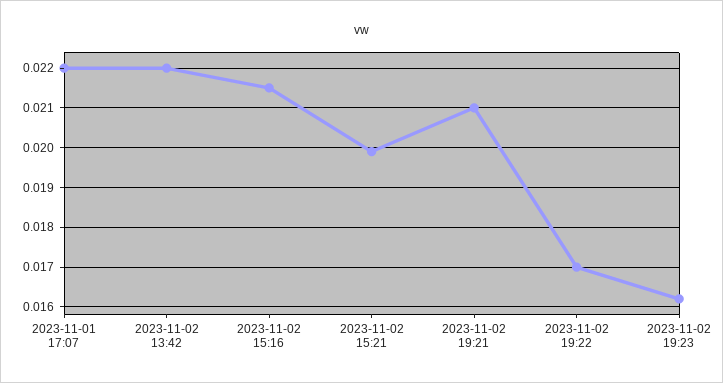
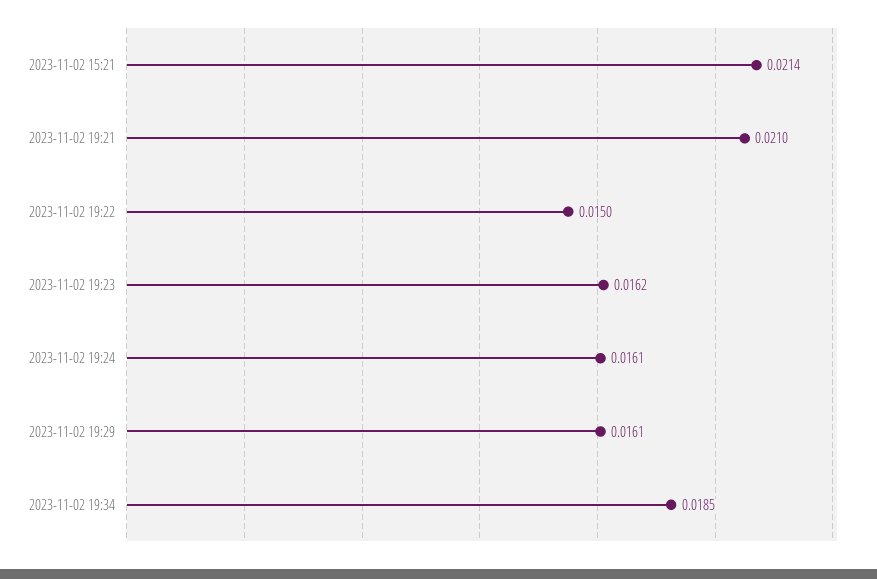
2023-11-01 17:07: 0.022 -> none
2023-11-02 13:42: 0.022 -> none
2023-11-02 15:16: 0.0215 -> none
2023-11-02 15:21: 0.02 -> 0.0214
2023-11-02 19:22: 0.017 -> 0.015
2023-11-02 19:24: none -> 0.0161
2023-11-02 19:29: none -> 0.0161
2023-11-02 19:34: none -> 0.0185

